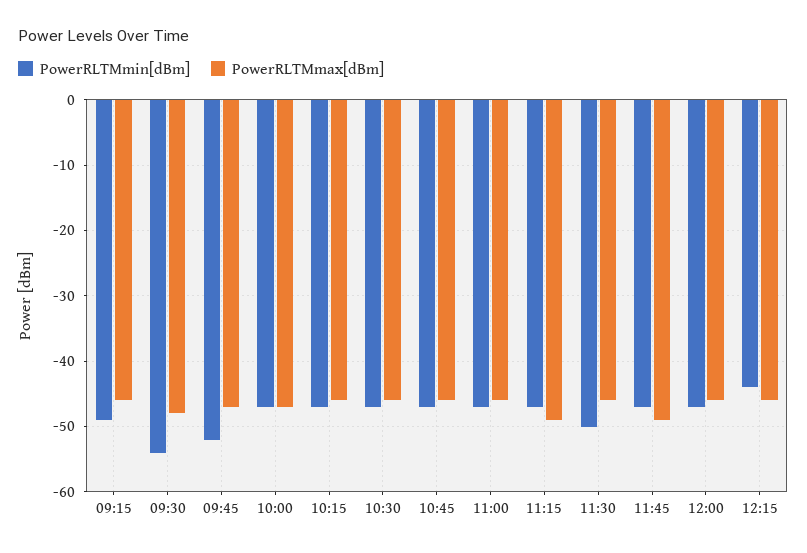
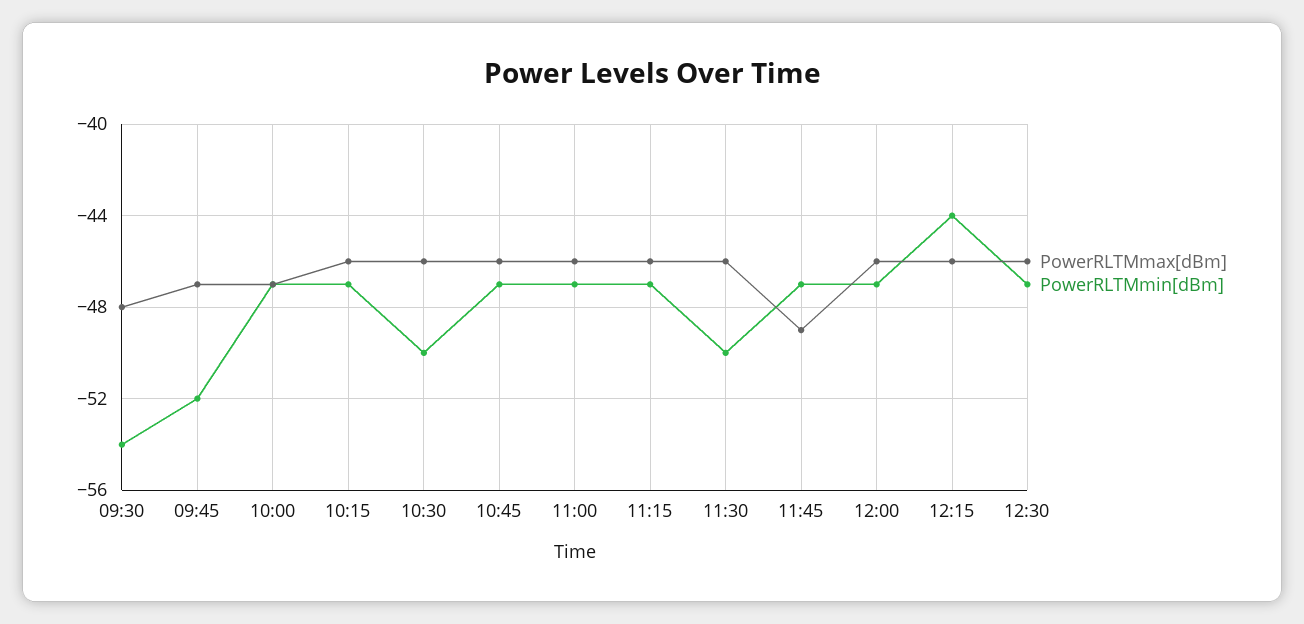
PowerRLTMmin[dBm], 09:15: -49 -> none
PowerRLTMmax[dBm], 09:15: -46 -> none
PowerRLTMmin[dBm], 10:30: -47 -> -50
PowerRLTMmax[dBm], 11:15: -49 -> -46
PowerRLTMmax[dBm], 12:30: none -> -46
PowerRLTMmin[dBm], 12:30: none -> -47

